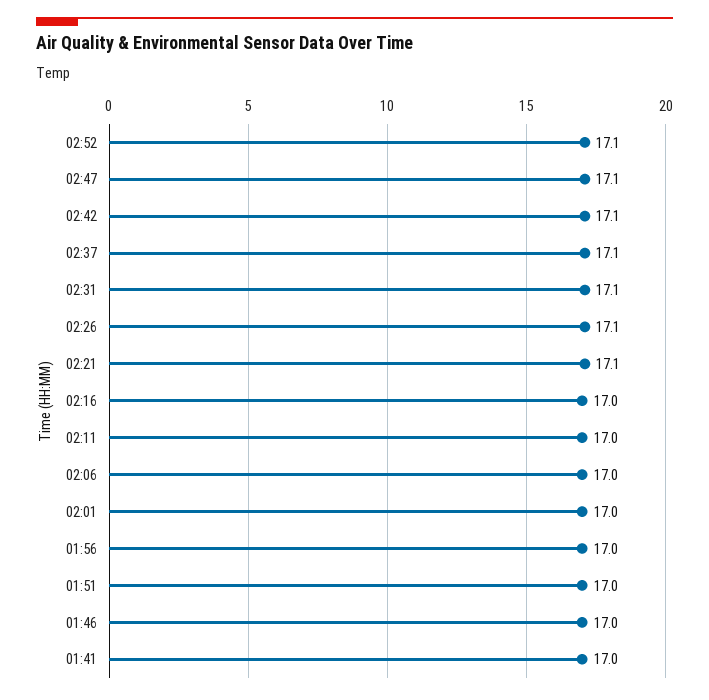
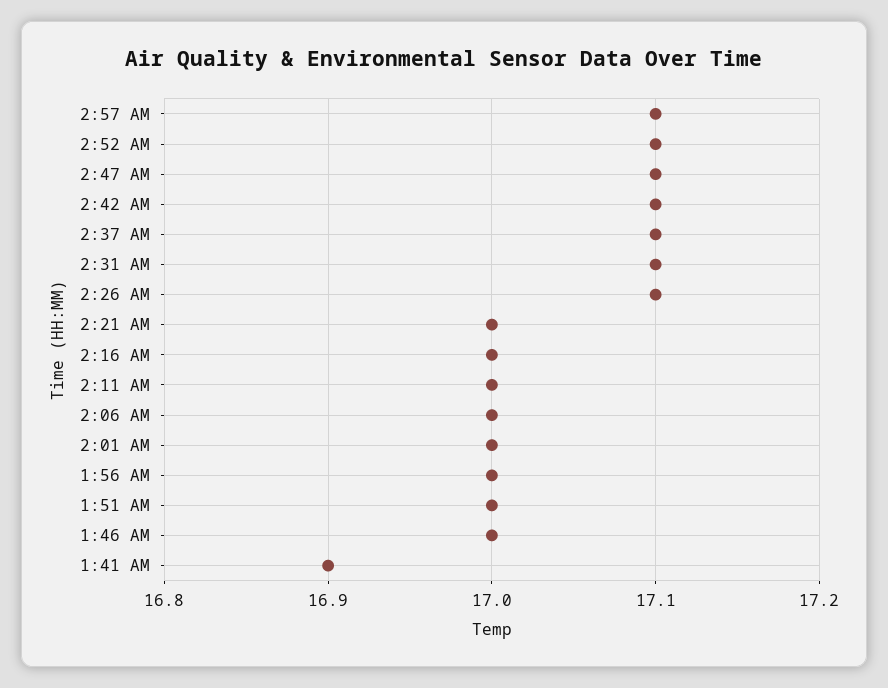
02:21: 17.1 -> 17
01:41: 17 -> 16.9
2:57 AM: none -> 17.1

